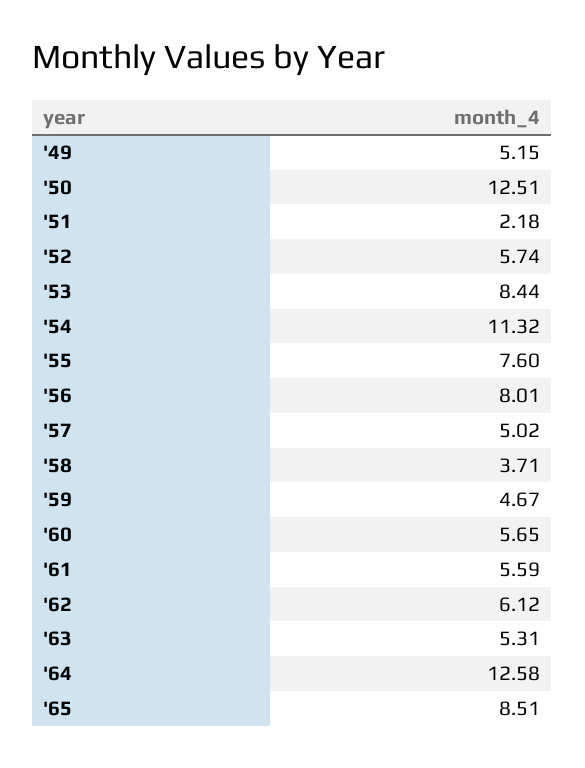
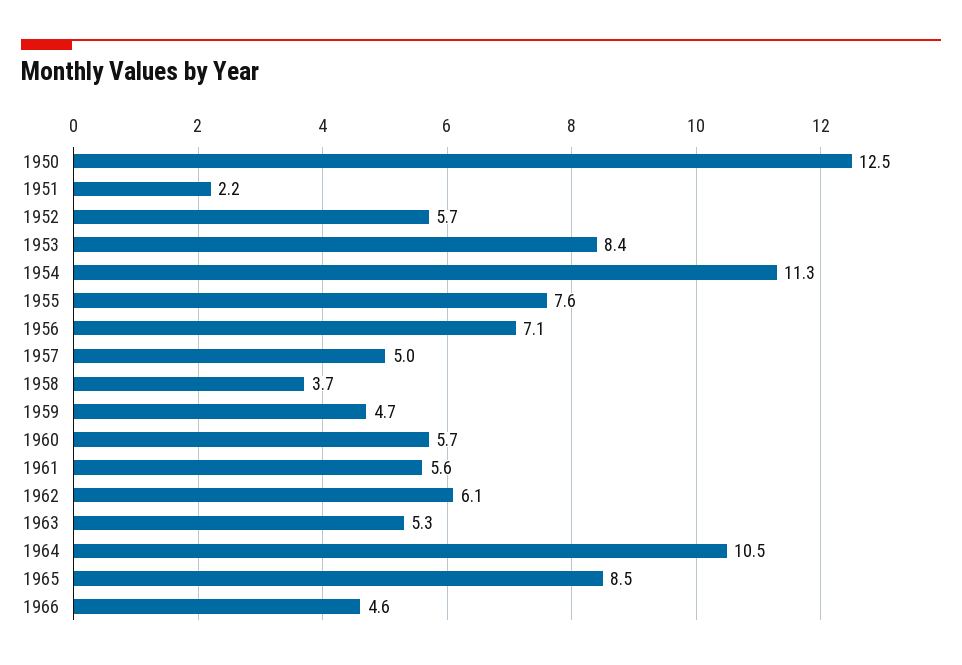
'49: 5.15 -> none
'56: 8.01 -> 7.1
'64: 12.58 -> 10.5
1966: none -> 4.6

